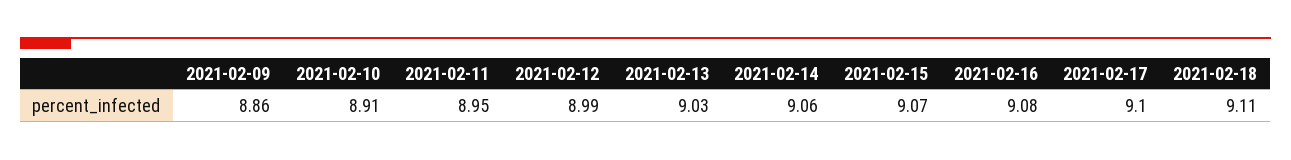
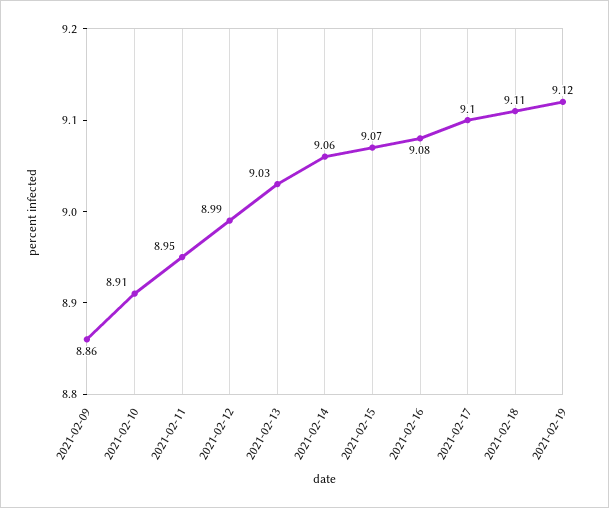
2021-02-19: none -> 9.12

